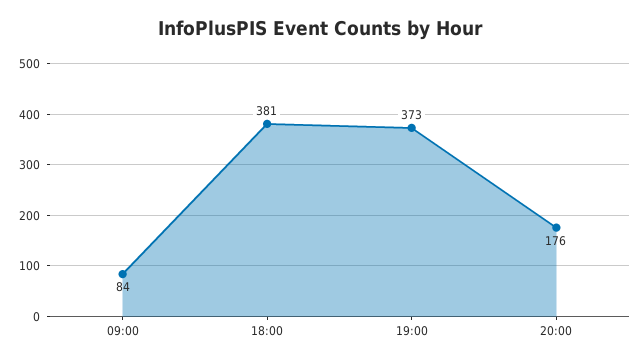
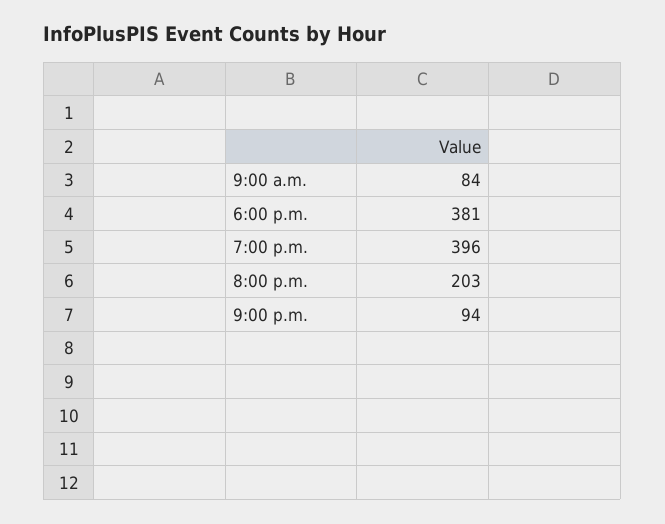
19:00: 373 -> 396
20:00: 176 -> 203
9:00 p.m.: none -> 94

